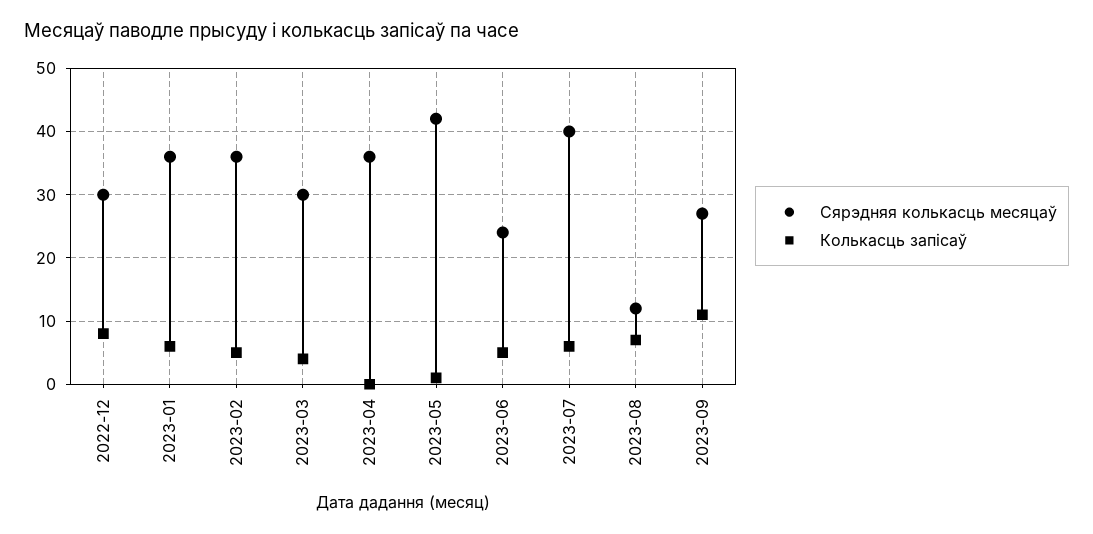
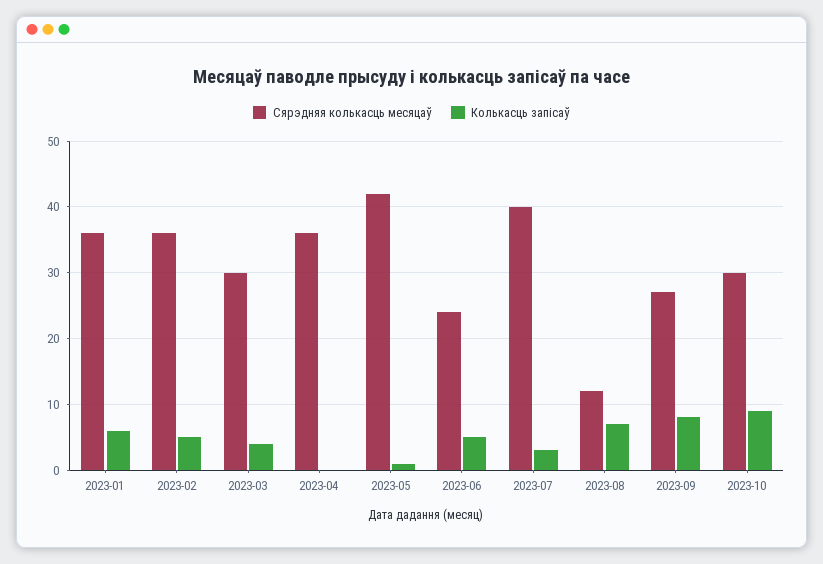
Сярэдняя колькасць месяцаў, 2022-12: 30 -> none
Колькасць запісаў, 2022-12: 8 -> none
Колькасць запісаў, 2023-07: 6 -> 3
Колькасць запісаў, 2023-09: 11 -> 8
Сярэдняя колькасць месяцаў, 2023-10: none -> 30
Колькасць запісаў, 2023-10: none -> 9

